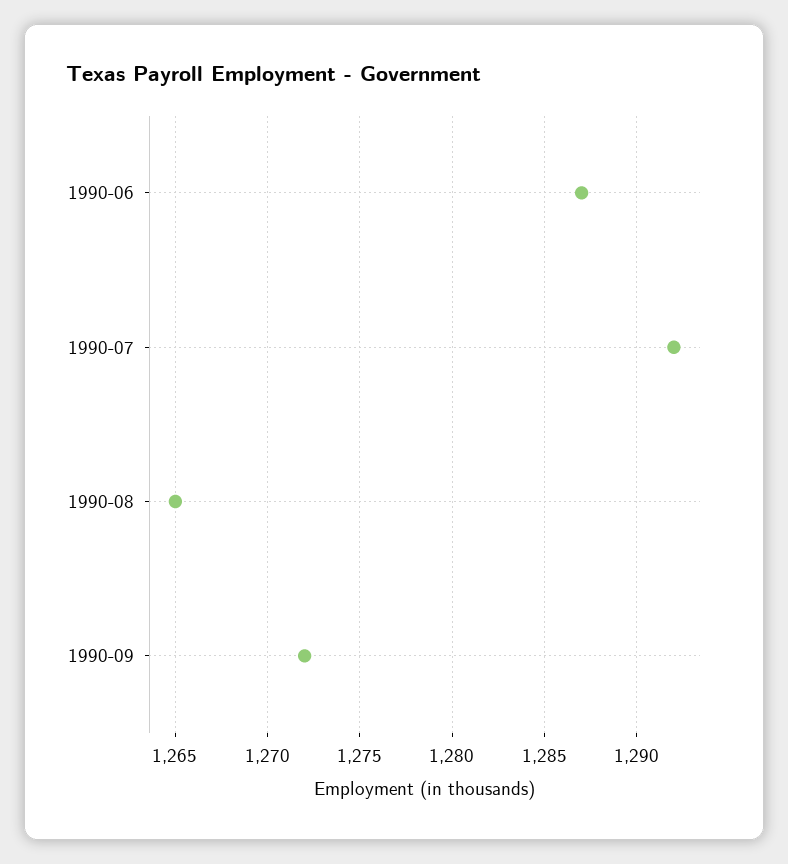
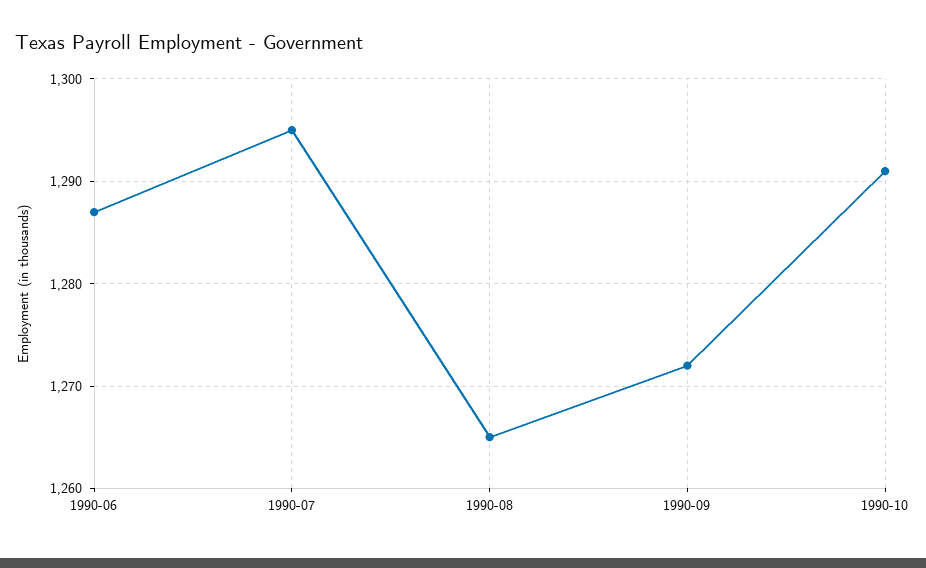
1990-07: 1292 -> 1295
1990-10: none -> 1291

